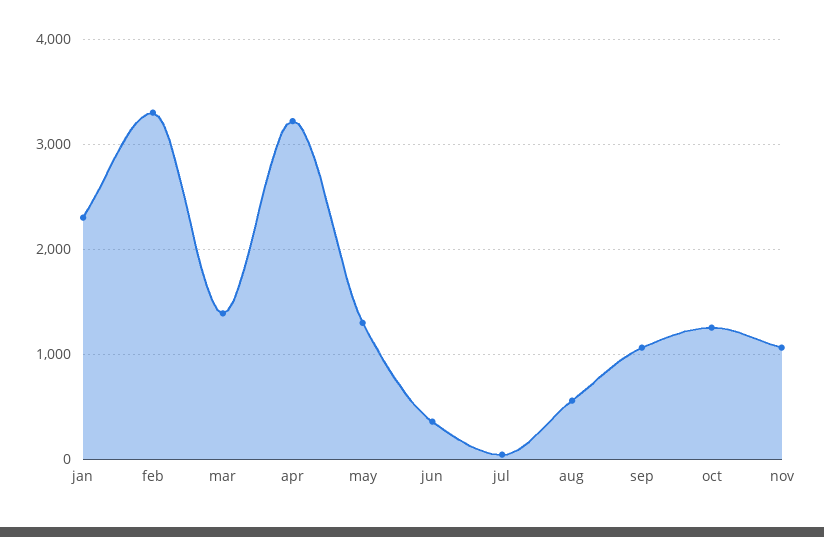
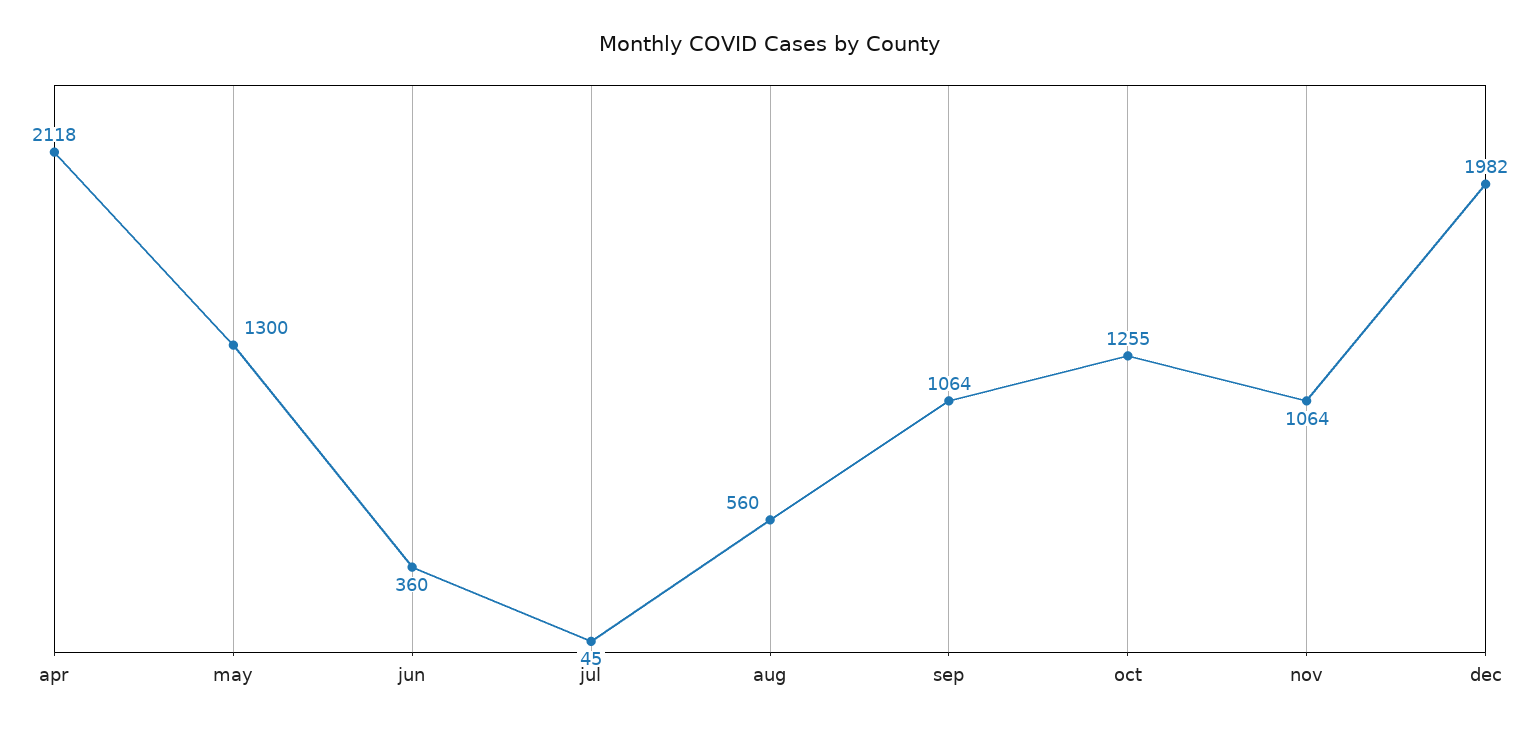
jan: 2300 -> none
feb: 3300 -> none
mar: 1400 -> none
apr: 3200 -> 2118
dec: none -> 1982

